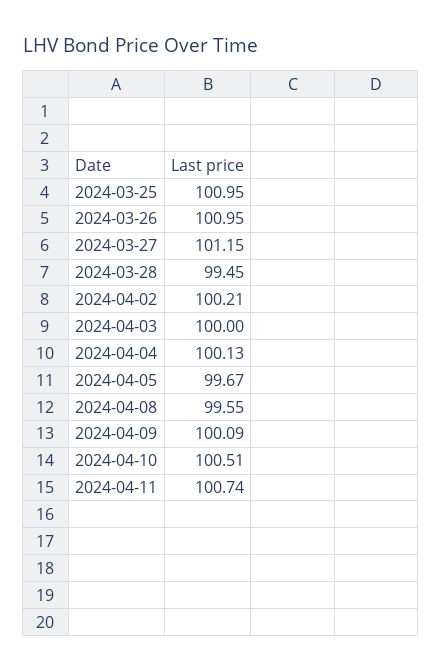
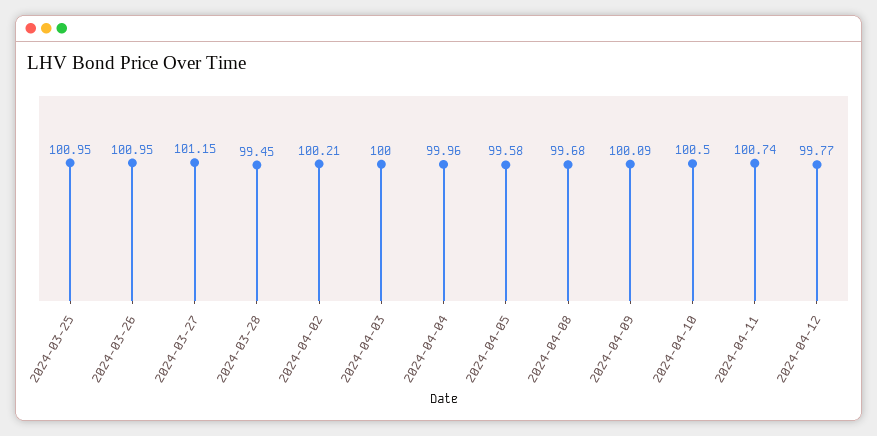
2024-04-04: 100.13 -> 99.96
2024-04-05: 99.67 -> 99.58
2024-04-08: 99.55 -> 99.68
2024-04-10: 100.51 -> 100.5
2024-04-12: none -> 99.77

